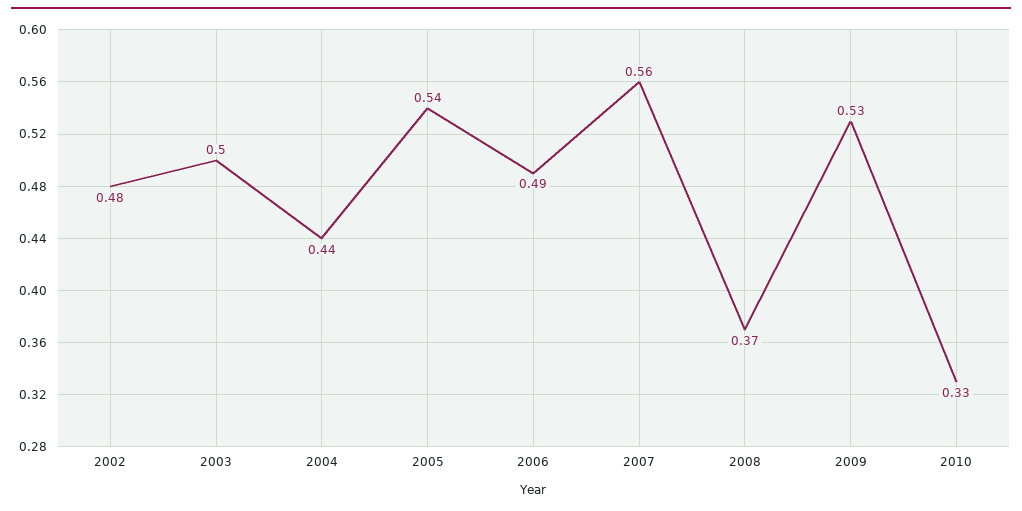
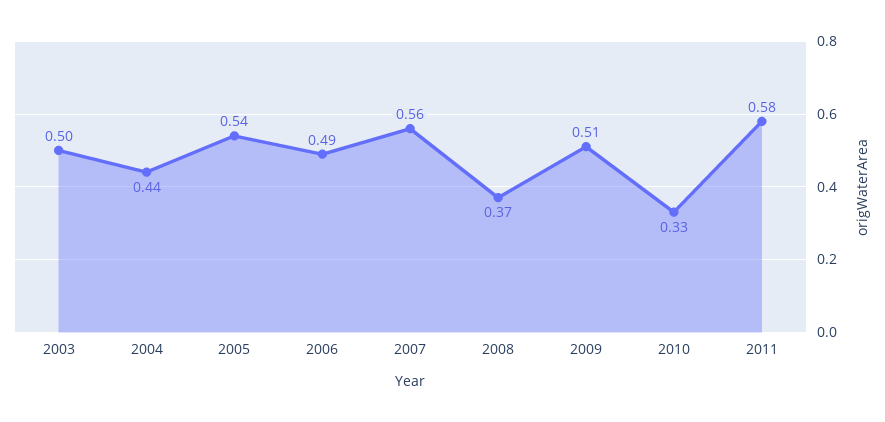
2002: 0.48 -> none
2009: 0.53 -> 0.51
2011: none -> 0.58

